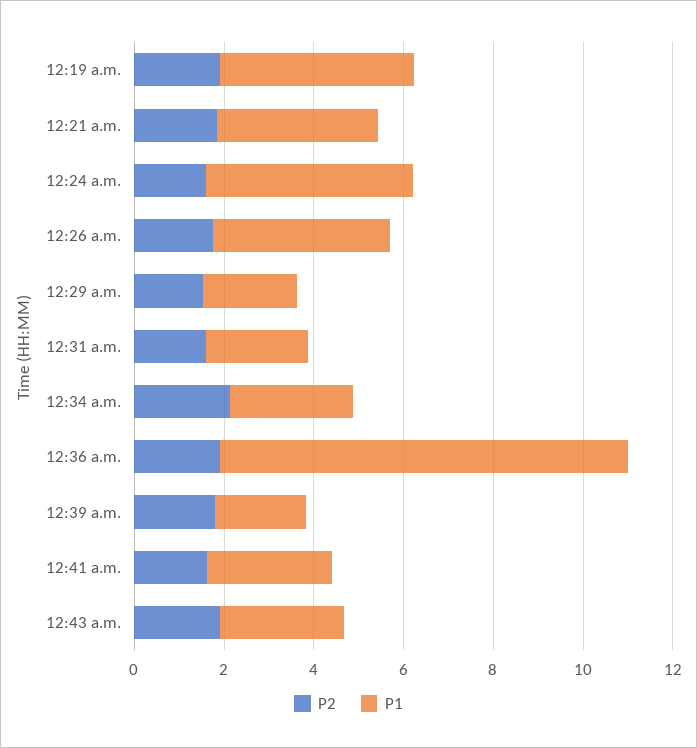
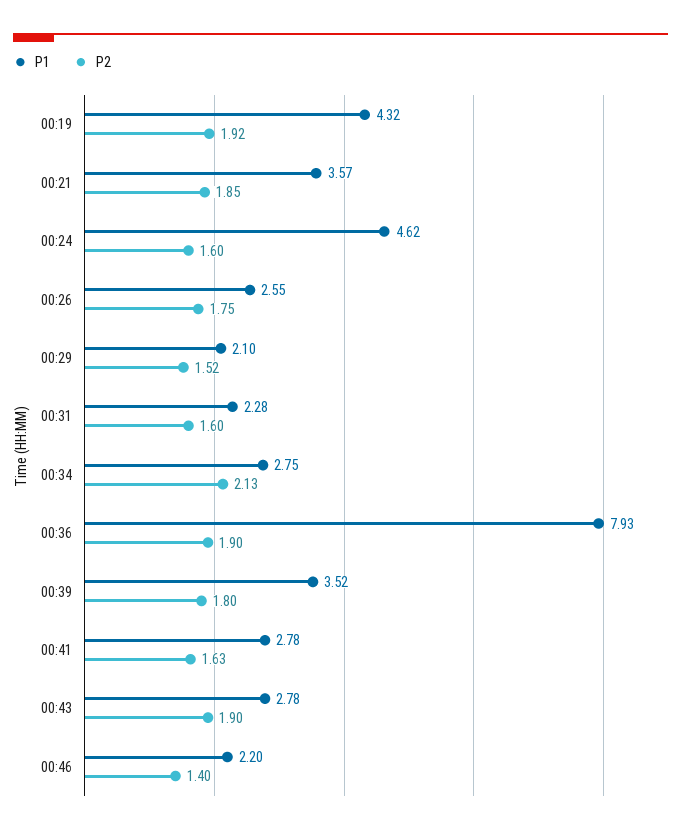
P1, 12:26 a.m.: 4 -> 2.55
P1, 12:36 a.m.: 9 -> 7.93
P1, 12:39 a.m.: 2 -> 3.52
P1, 00:46: none -> 2.2
P2, 00:46: none -> 1.4

